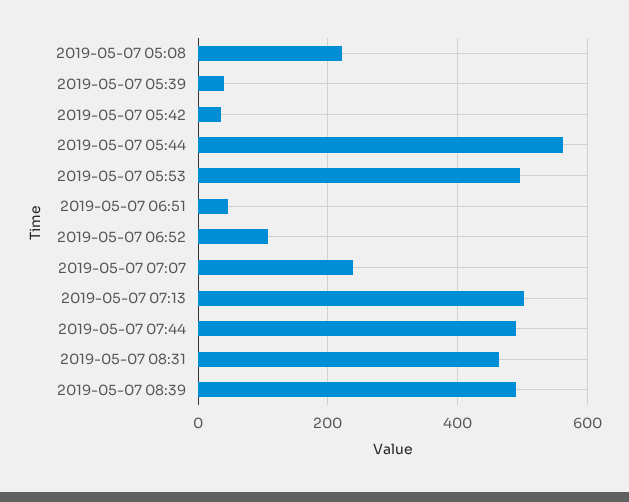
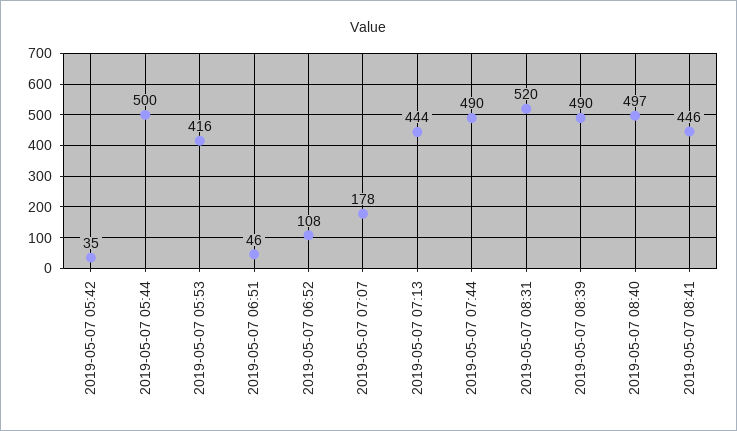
2019-05-07 05:08: 220 -> none
2019-05-07 05:39: 40 -> none
2019-05-07 05:44: 560 -> 500
2019-05-07 05:53: 500 -> 416
2019-05-07 07:07: 240 -> 178
2019-05-07 07:13: 500 -> 444
2019-05-07 08:31: 460 -> 520
2019-05-07 08:40: none -> 497
2019-05-07 08:41: none -> 446

